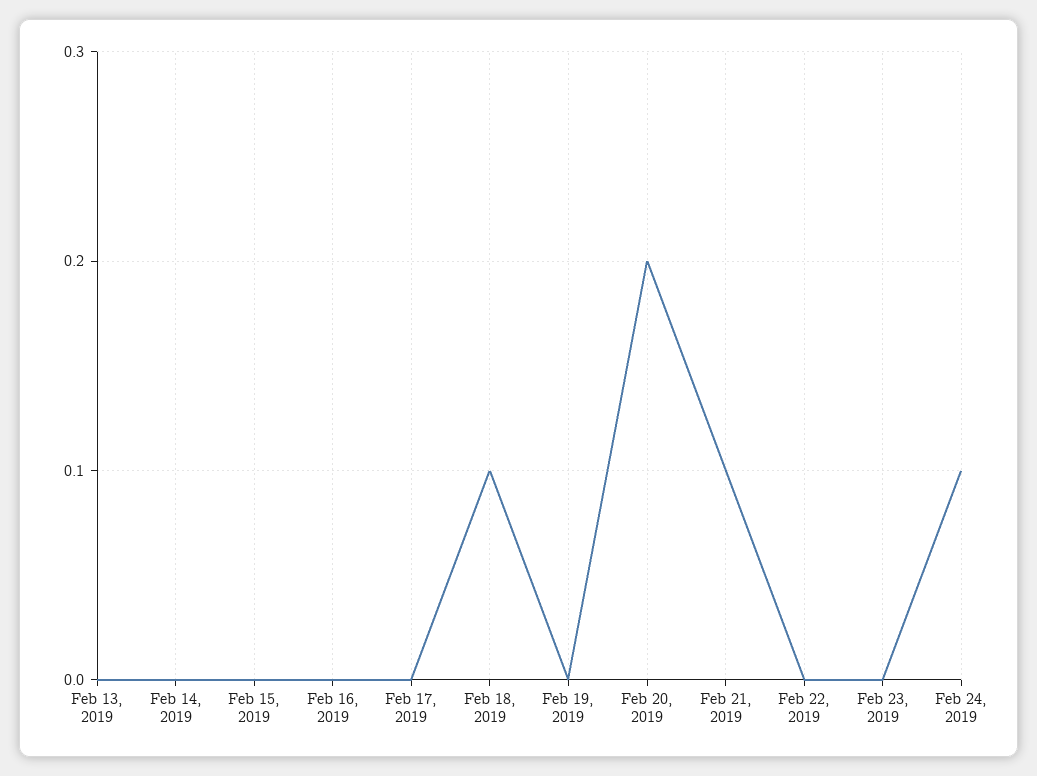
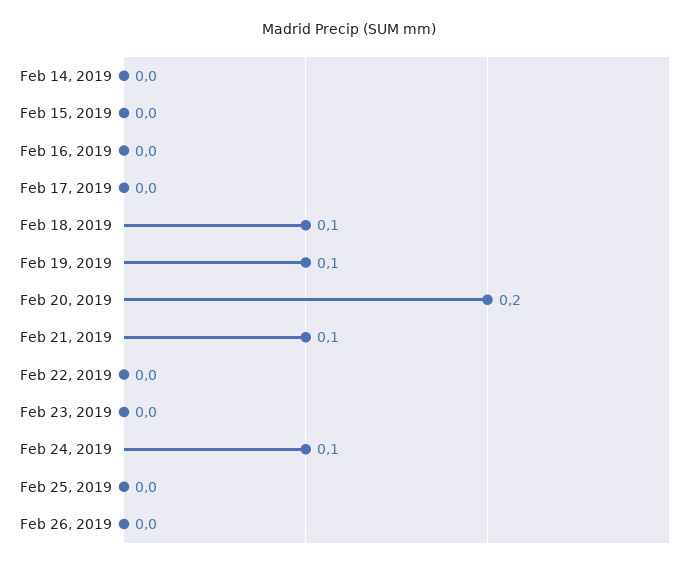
Feb 13, 2019: 0 -> none
Feb 19, 2019: 0 -> 0.1
Feb 25, 2019: none -> 0
Feb 26, 2019: none -> 0

